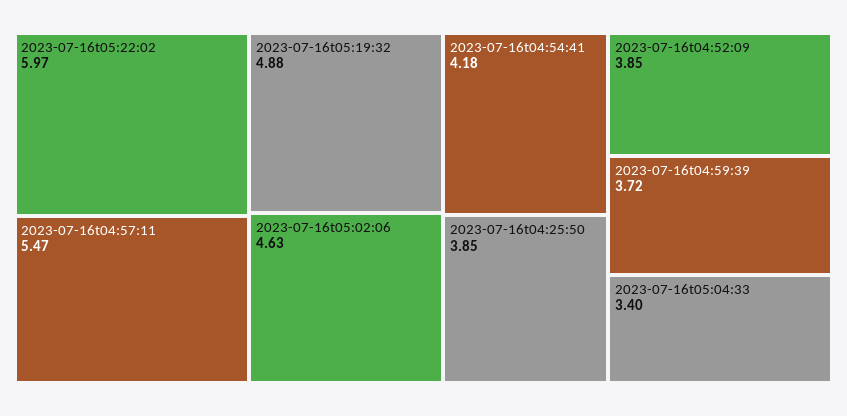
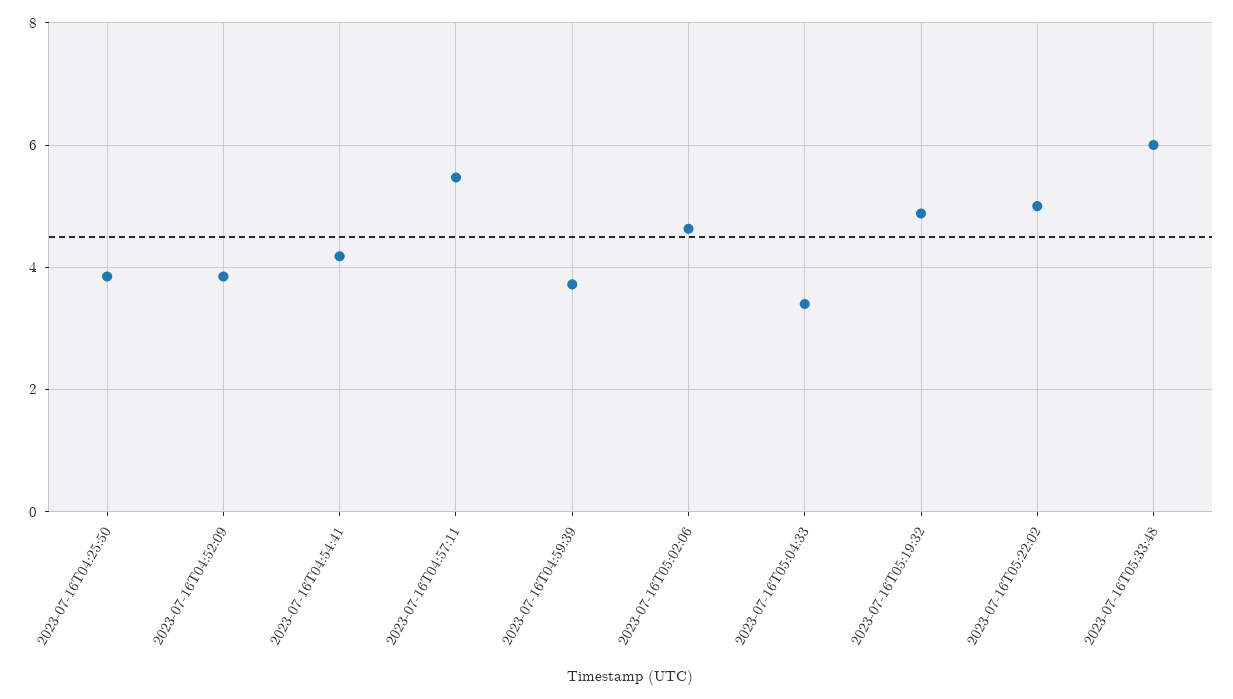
2023-07-16t05:22:02: 5.97 -> 5
2023-07-16T05:33:48: none -> 6

